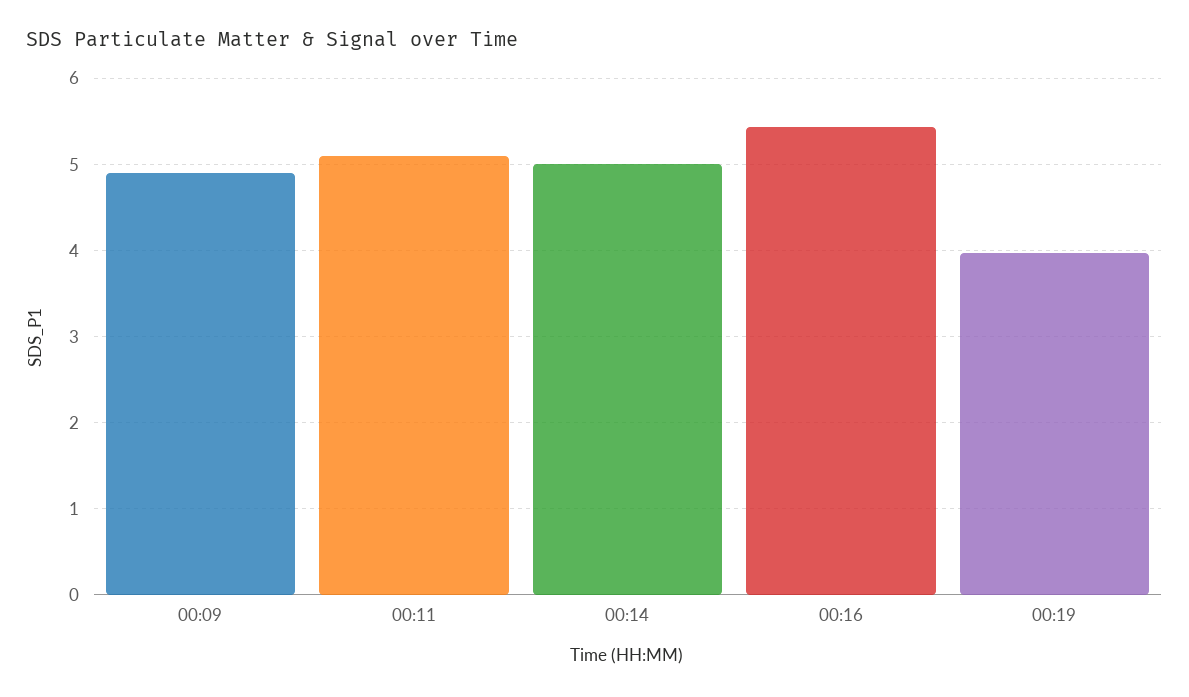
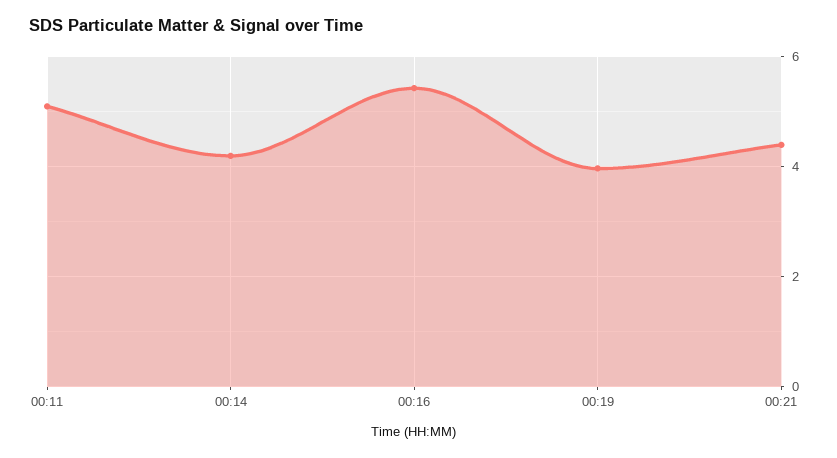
00:09: 4.9 -> none
00:14: 5 -> 4.2
00:21: none -> 4.4

